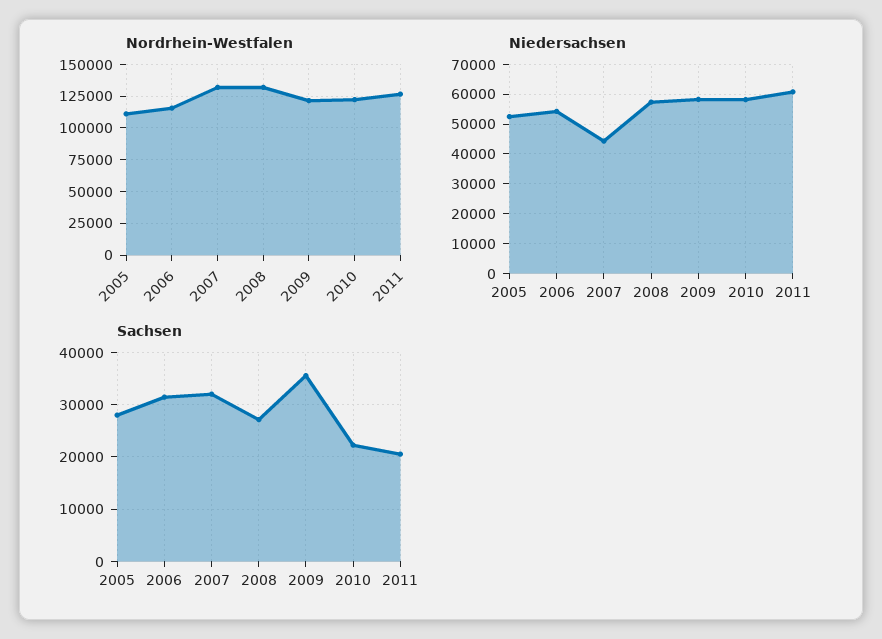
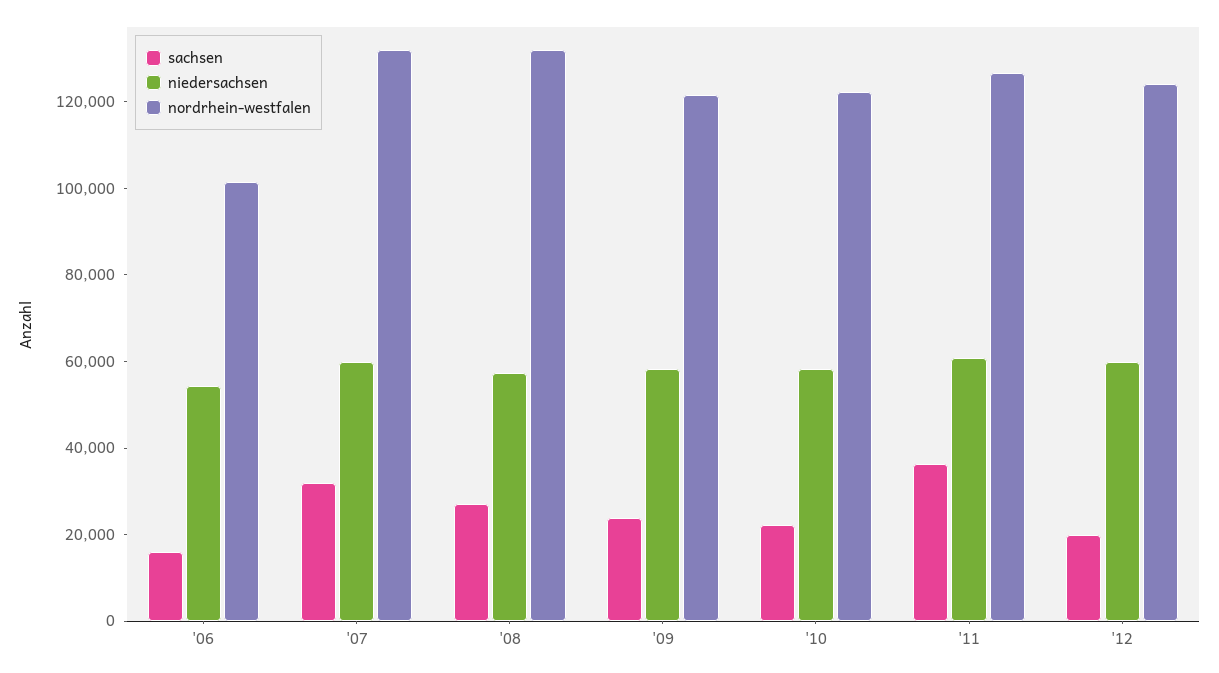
Nordrhein-Westfalen, 2005: 110000 -> none
Nordrhein-Westfalen, 2006: 115000 -> 100000
Niedersachsen, 2005: 52500 -> none
Niedersachsen, 2007: 45000 -> 60000
Sachsen, 2005: 28000 -> none
Sachsen, 2006: 32000 -> 15000
Sachsen, 2009: 36000 -> 25000
Sachsen, 2011: 20000 -> 35000
Sachsen, '12: none -> 20000
Niedersachsen, '12: none -> 60000
Nordrhein-Westfalen, '12: none -> 125000

